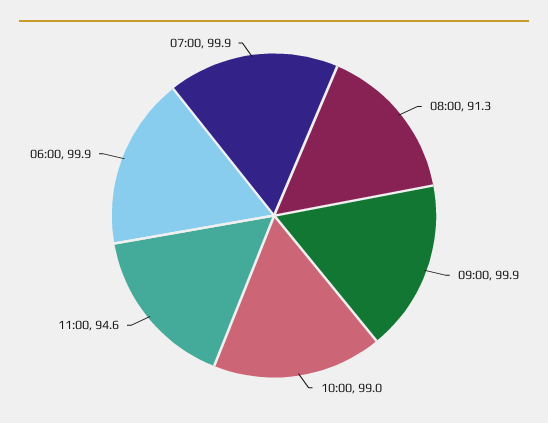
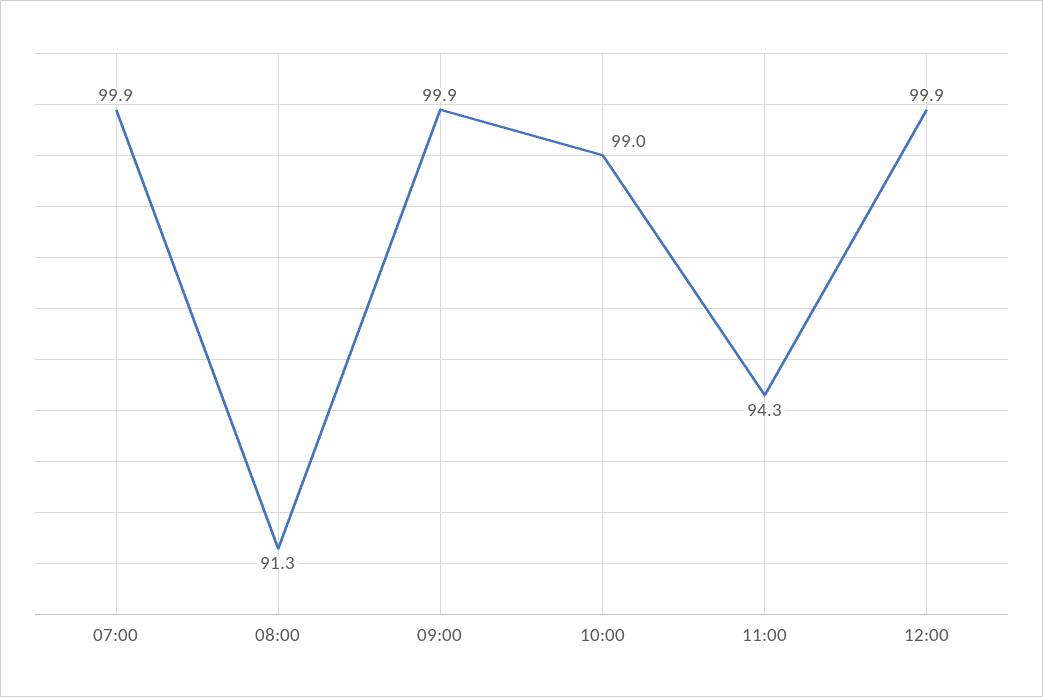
11:00: 94.6 -> 94.3
06:00: 99.9 -> none
12:00: none -> 99.9

